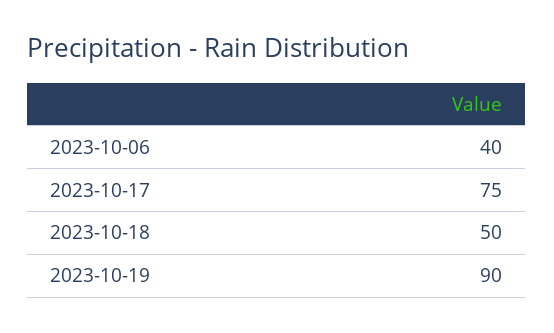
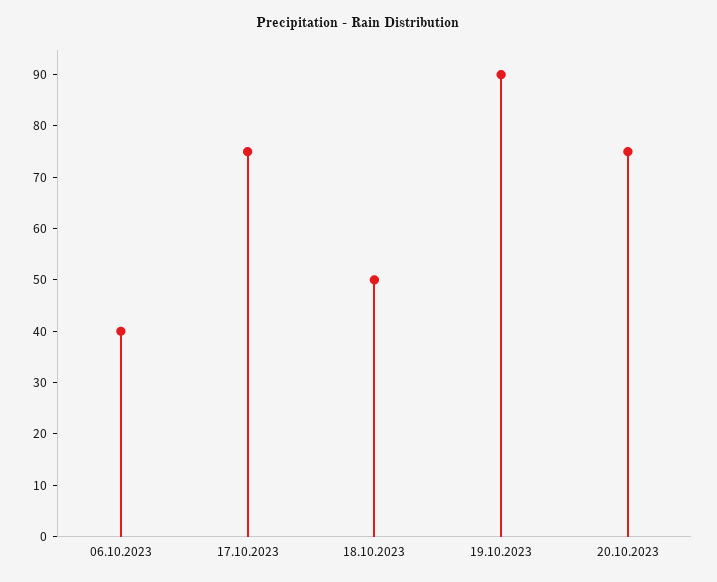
20.10.2023: none -> 75

